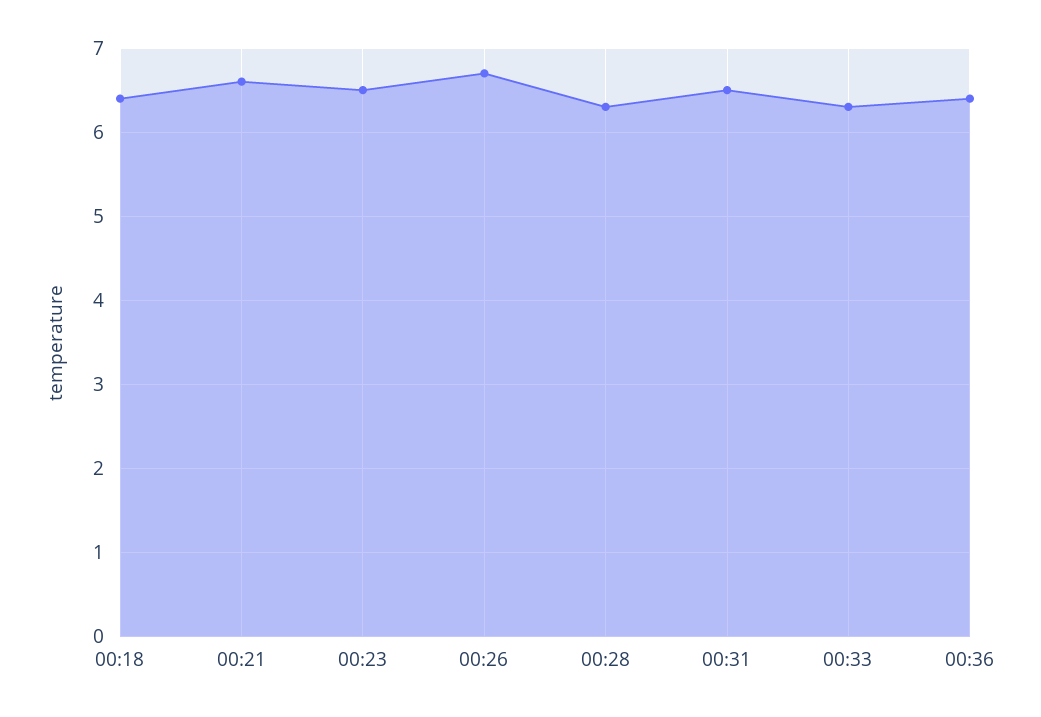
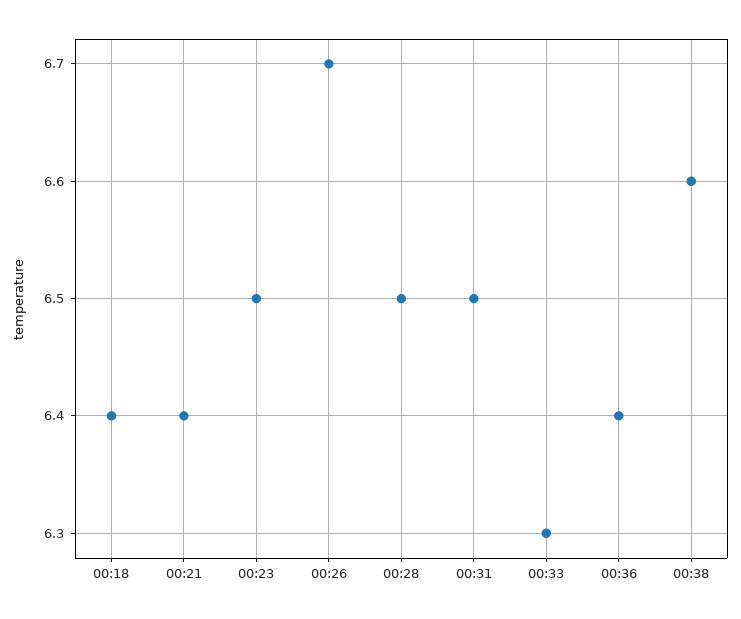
00:21: 6.6 -> 6.4
00:28: 6.3 -> 6.5
00:38: none -> 6.6

